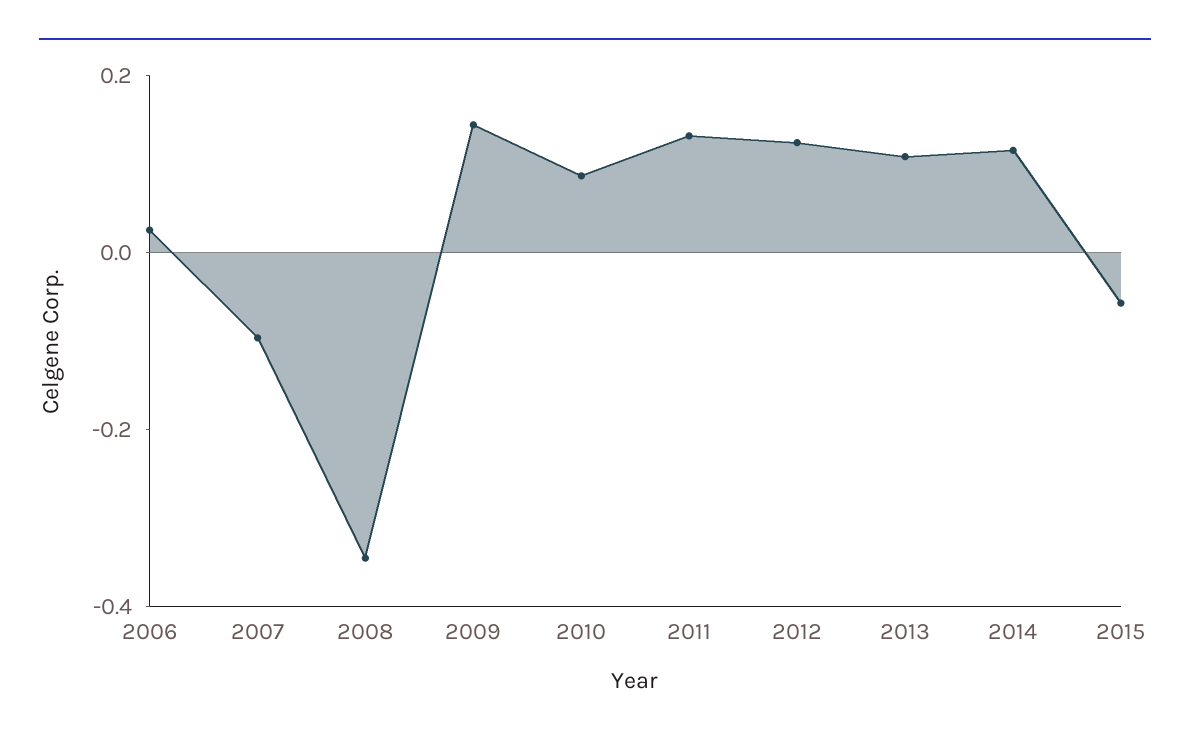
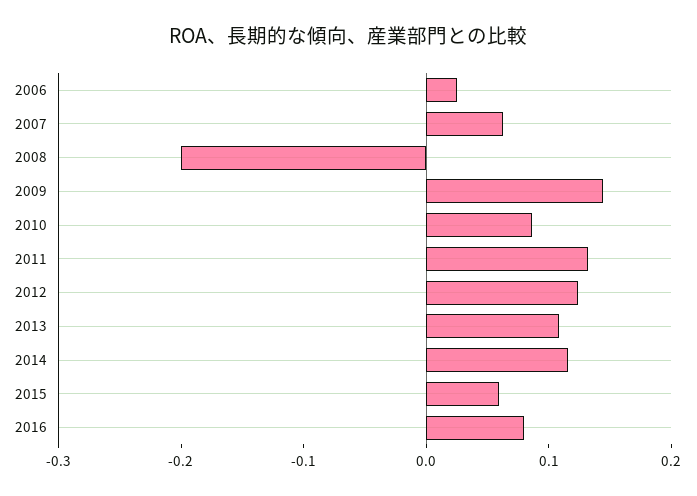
2007: -0.1 -> 0.06
2008: -0.35 -> -0.2
2015: -0.05 -> 0.06
2016: none -> 0.08

